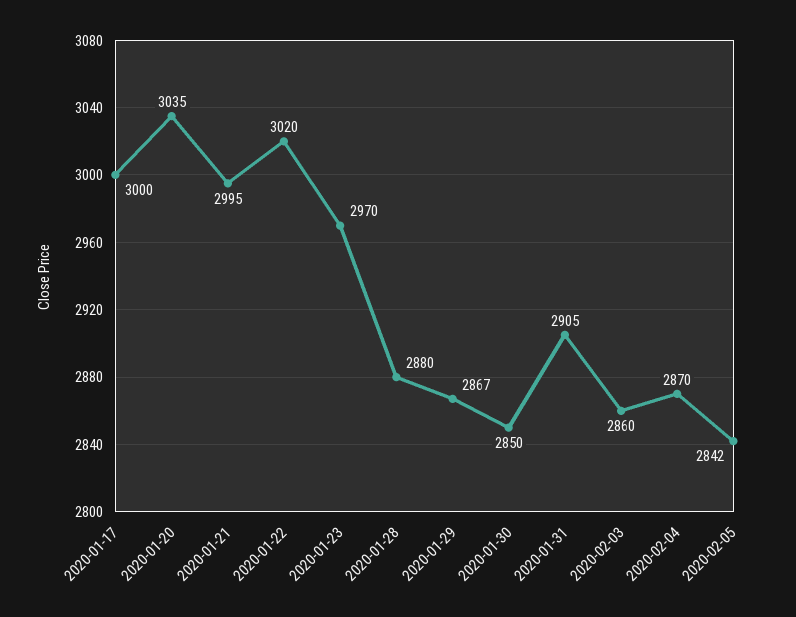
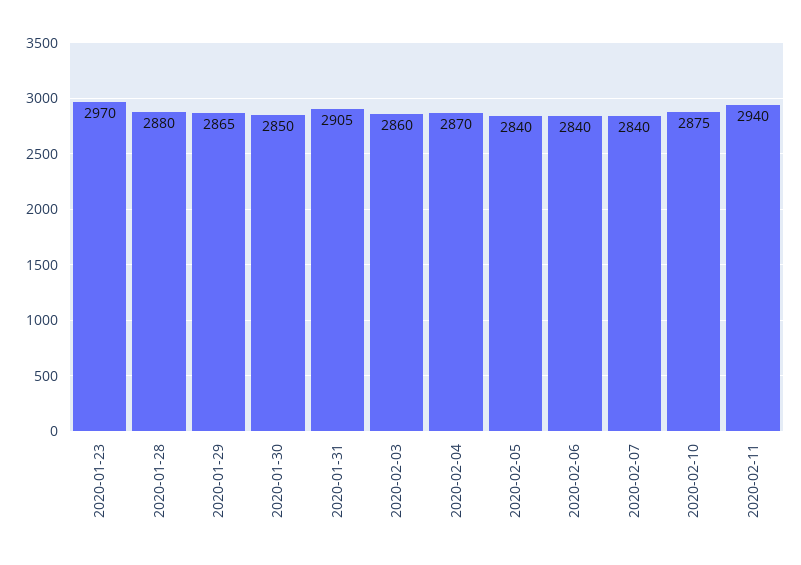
2020-01-17: 3000 -> none
2020-01-20: 3035 -> none
2020-01-21: 2995 -> none
2020-01-22: 3020 -> none
2020-01-29: 2867 -> 2865
2020-02-05: 2842 -> 2840
2020-02-06: none -> 2840
2020-02-07: none -> 2840
2020-02-10: none -> 2875
2020-02-11: none -> 2940

